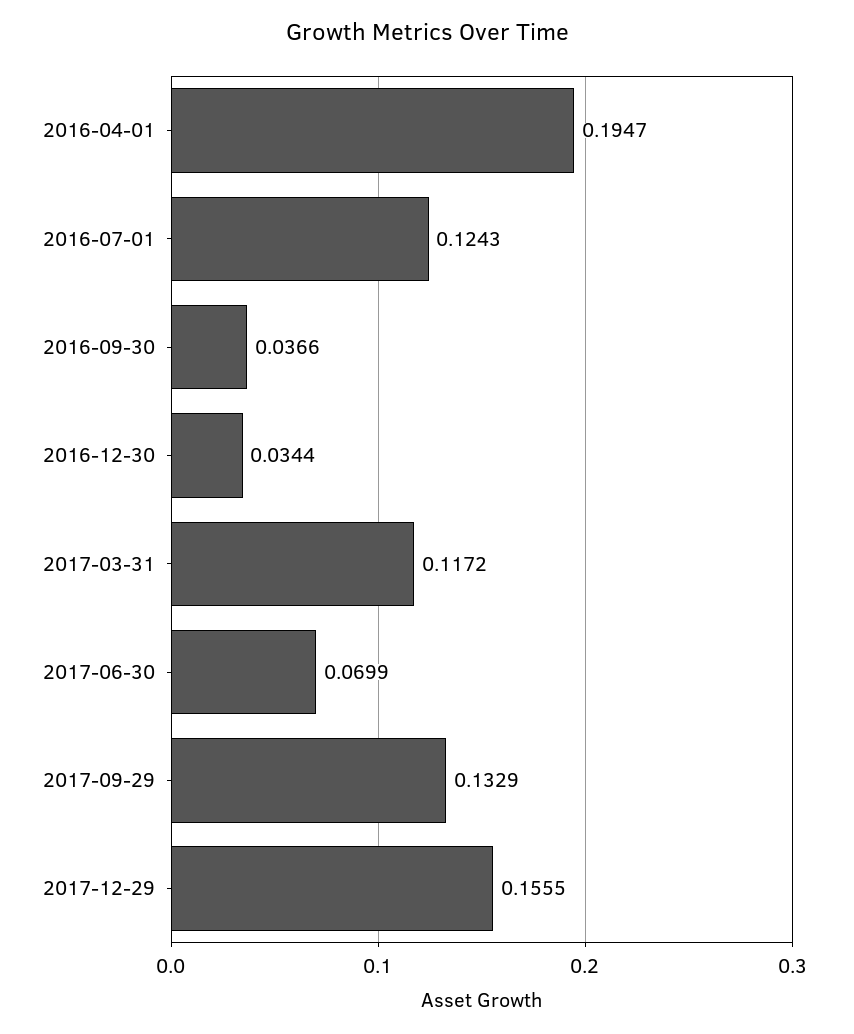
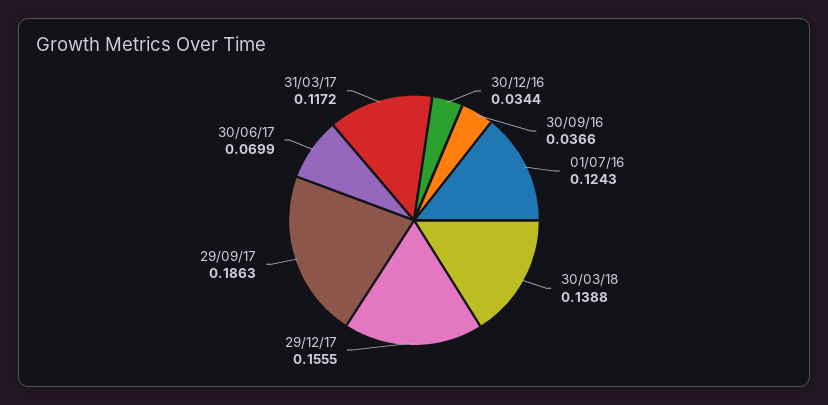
2016-04-01: 0.1947 -> none
2017-09-29: 0.1329 -> 0.1863
30/03/18: none -> 0.1388

